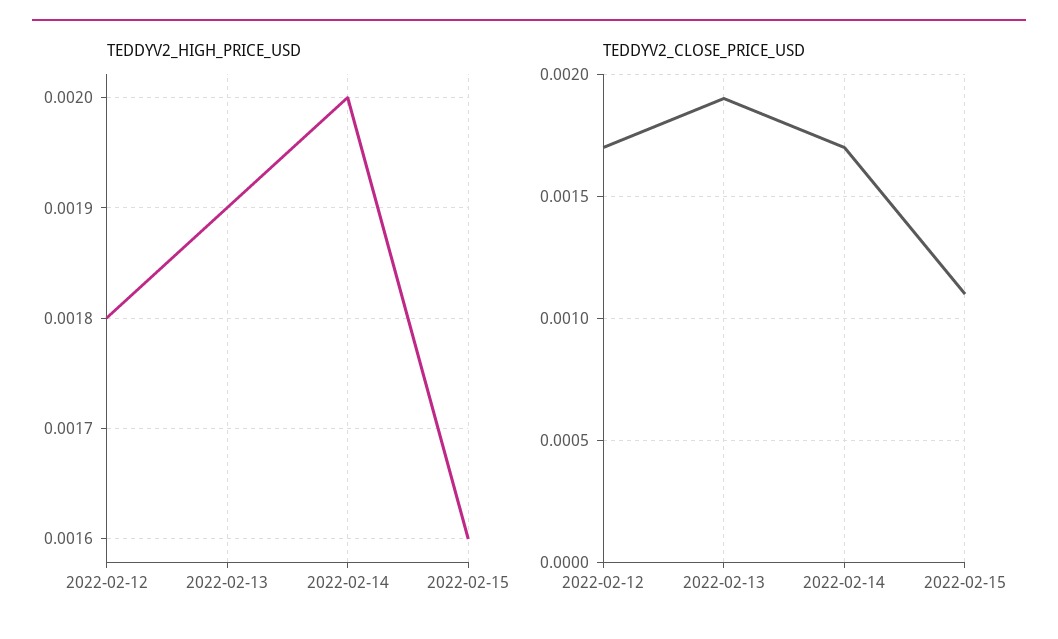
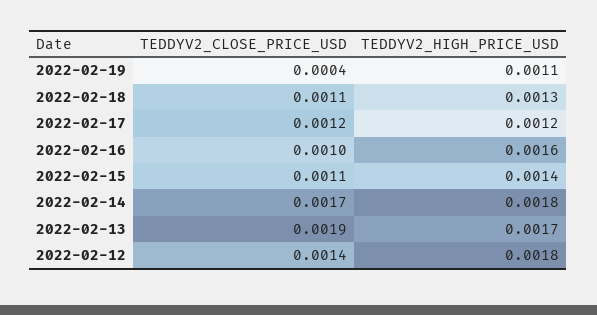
TEDDYV2_HIGH_PRICE_USD, 2022-02-13: 0.0019 -> 0.0017
TEDDYV2_HIGH_PRICE_USD, 2022-02-14: 0.002 -> 0.0018
TEDDYV2_HIGH_PRICE_USD, 2022-02-15: 0.0016 -> 0.0014
TEDDYV2_CLOSE_PRICE_USD, 2022-02-12: 0.0017 -> 0.0014
TEDDYV2_CLOSE_PRICE_USD, 2022-02-19: none -> 0.0004
TEDDYV2_HIGH_PRICE_USD, 2022-02-19: none -> 0.0011
TEDDYV2_CLOSE_PRICE_USD, 2022-02-18: none -> 0.0011
TEDDYV2_HIGH_PRICE_USD, 2022-02-18: none -> 0.0013
TEDDYV2_CLOSE_PRICE_USD, 2022-02-17: none -> 0.0012
TEDDYV2_HIGH_PRICE_USD, 2022-02-17: none -> 0.0012
TEDDYV2_CLOSE_PRICE_USD, 2022-02-16: none -> 0.001
TEDDYV2_HIGH_PRICE_USD, 2022-02-16: none -> 0.0016

